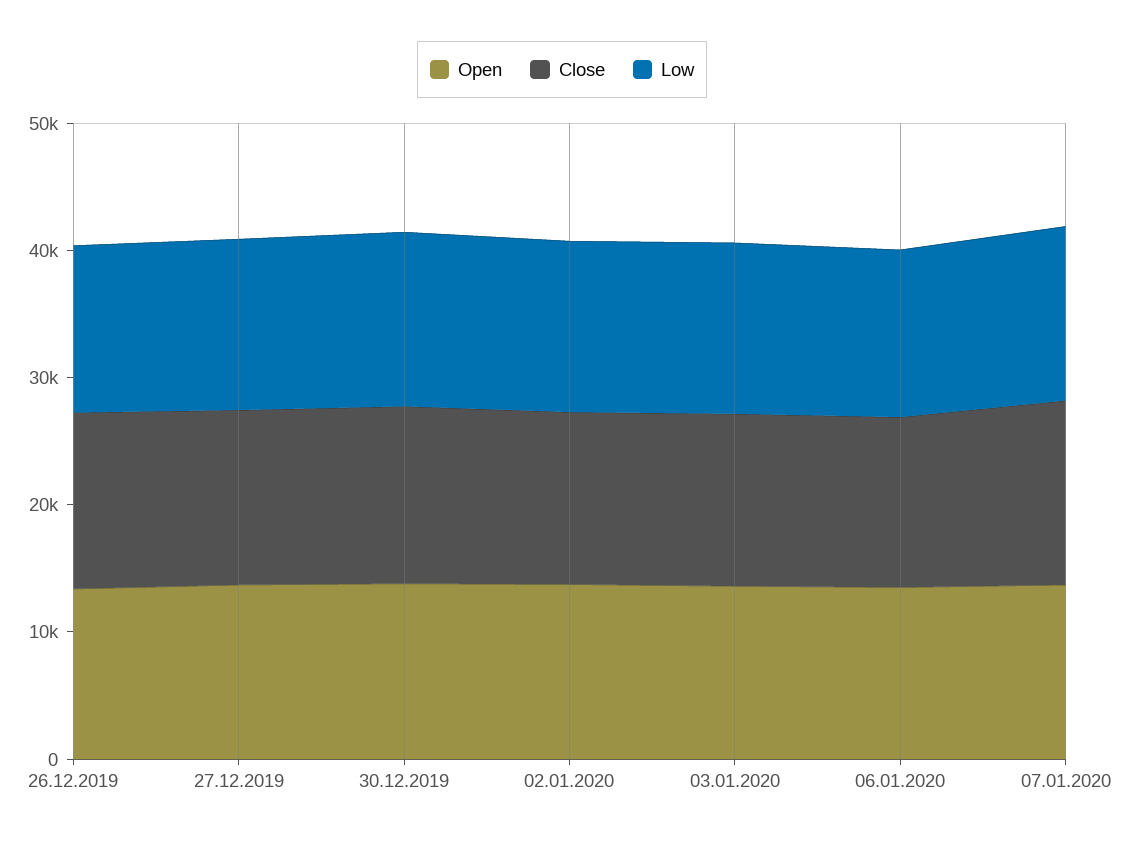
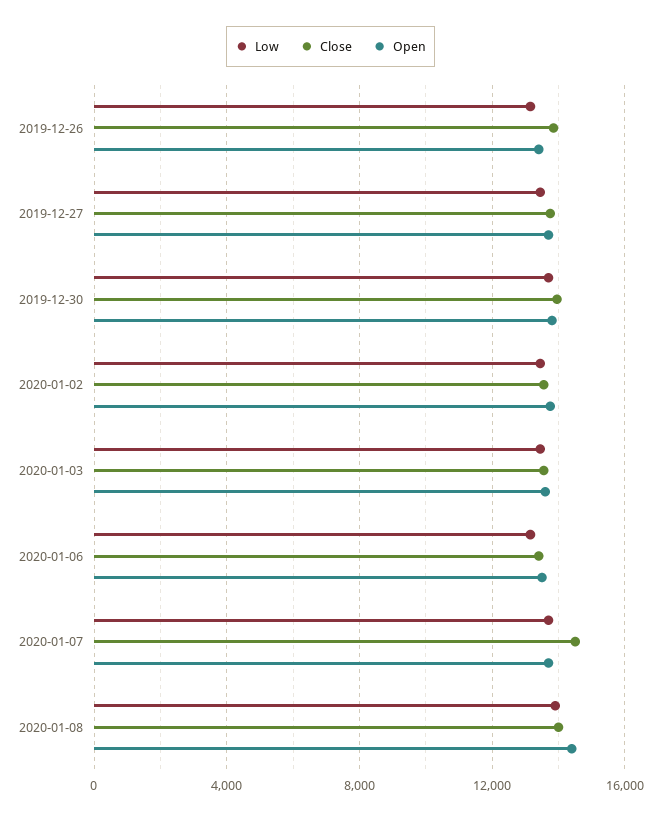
Low, 2020-01-08: none -> 14000
Close, 2020-01-08: none -> 14000
Open, 2020-01-08: none -> 14500

